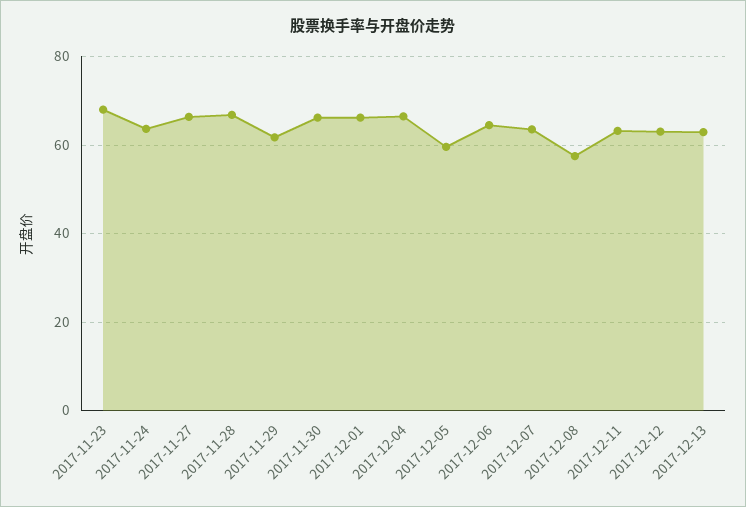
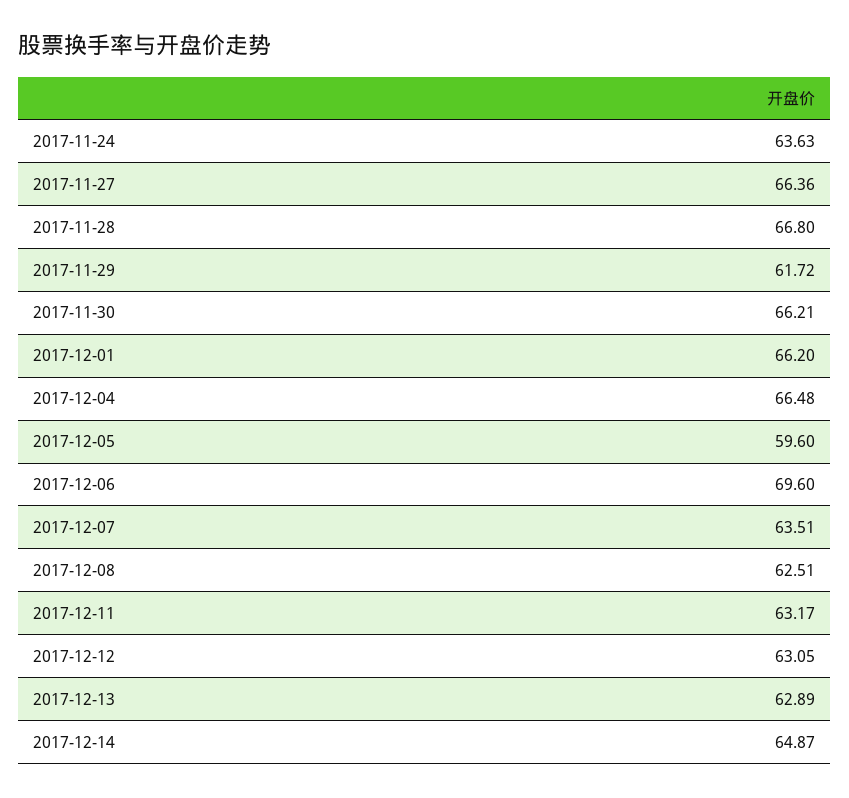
2017-11-23: 68 -> none
2017-12-06: 64 -> 69.6
2017-12-08: 58 -> 62.51
2017-12-14: none -> 64.87

